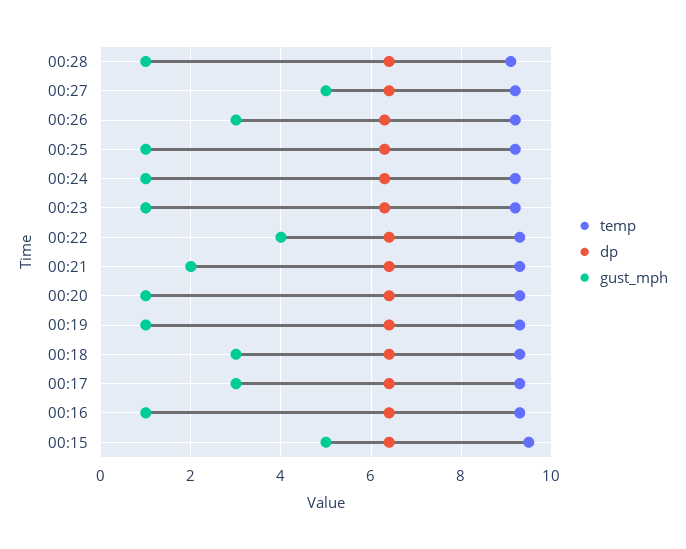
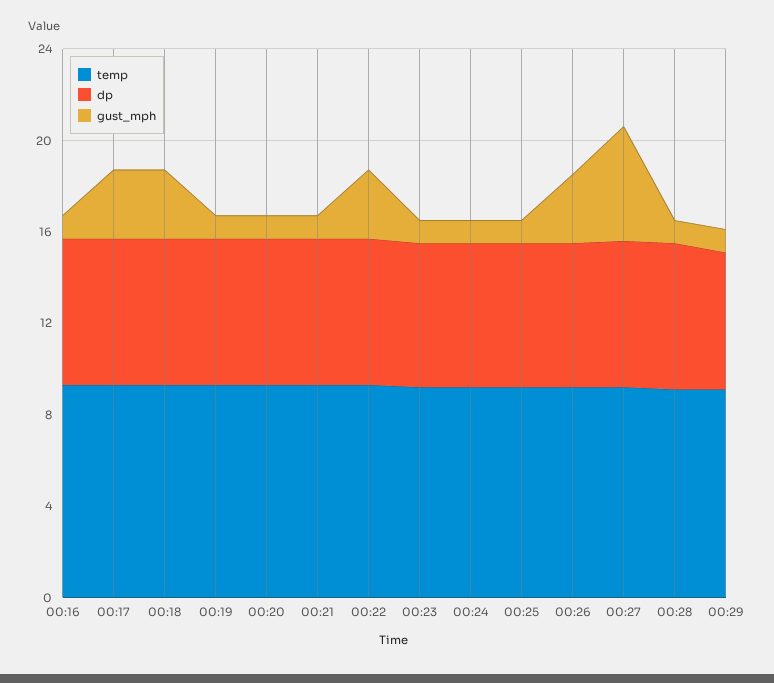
gust_mph, 00:22: 4 -> 3
gust_mph, 00:21: 2 -> 1
temp, 00:15: 9.5 -> none
dp, 00:15: 6.5 -> none
gust_mph, 00:15: 5 -> none
temp, 00:29: none -> 9
dp, 00:29: none -> 6
gust_mph, 00:29: none -> 1

